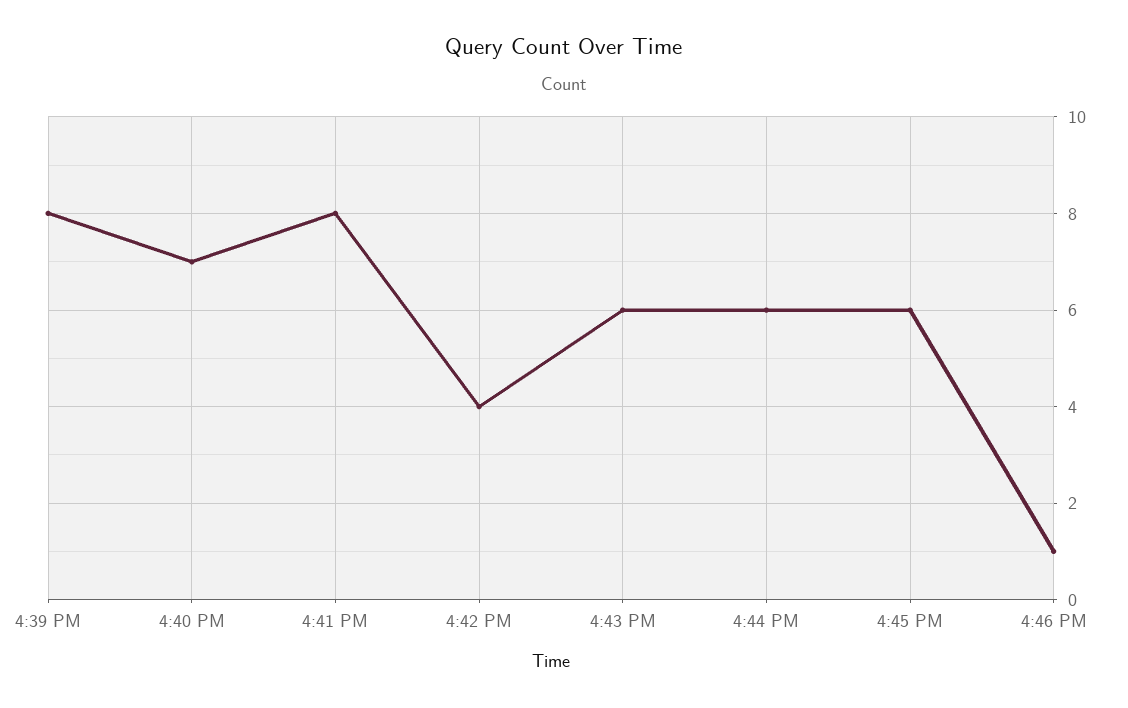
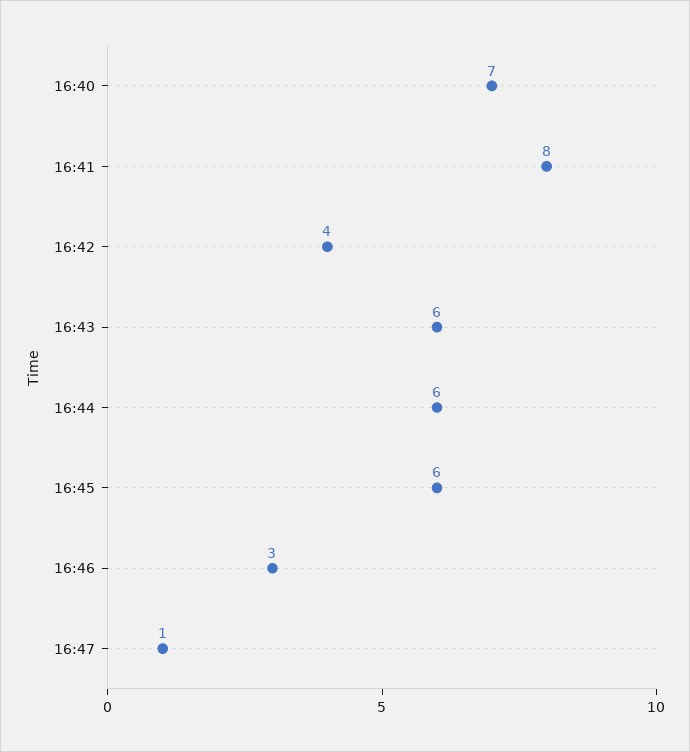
4:39 PM: 8 -> none
4:46 PM: 1 -> 3
16:47: none -> 1

